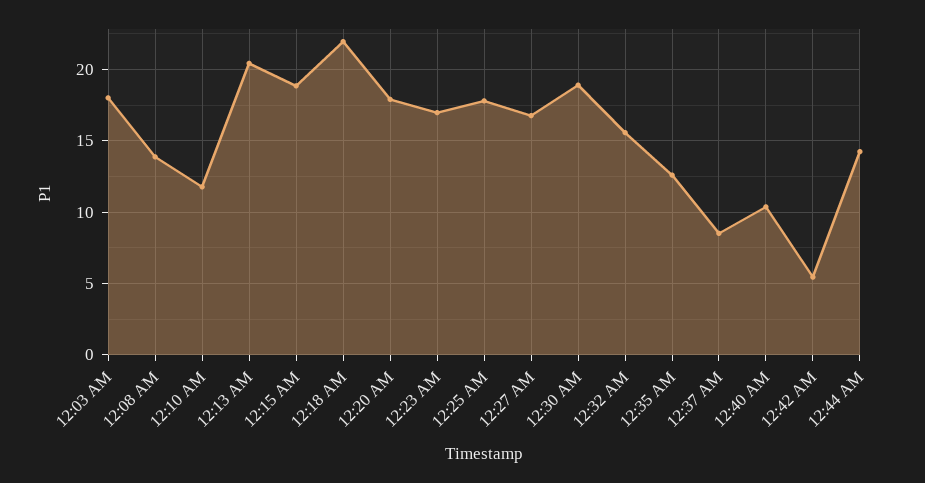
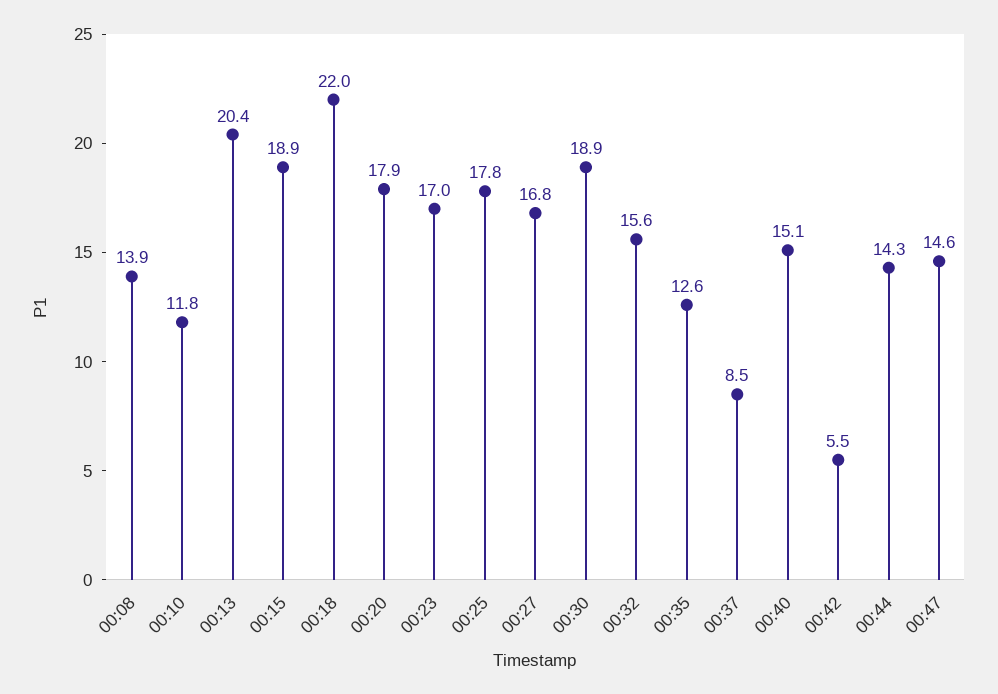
12:03 AM: 18 -> none
12:40 AM: 10.5 -> 15.1
00:47: none -> 14.6

